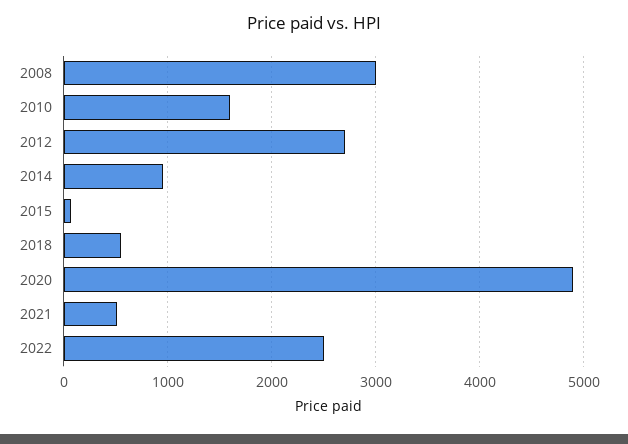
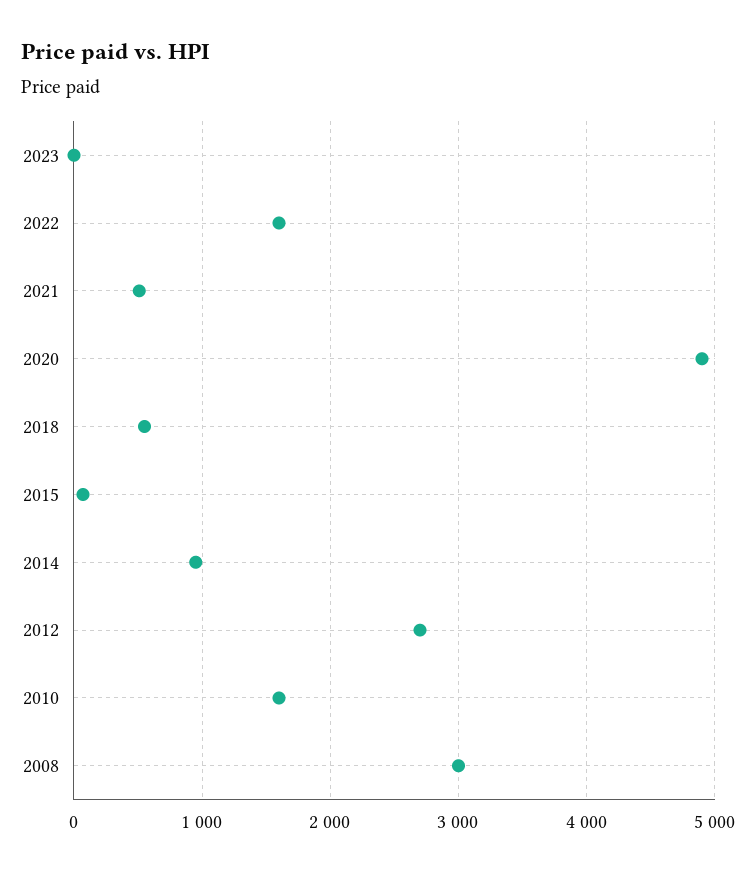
2022: 2500 -> 1600
2023: none -> 0

